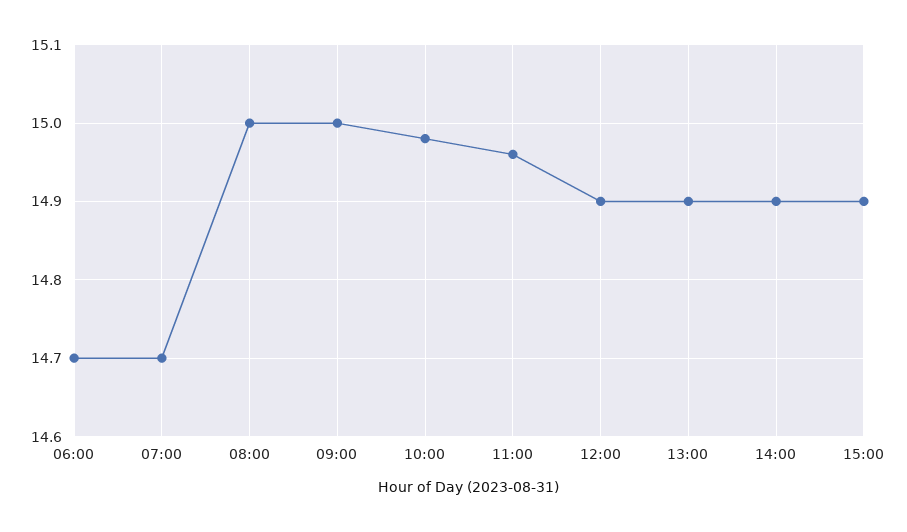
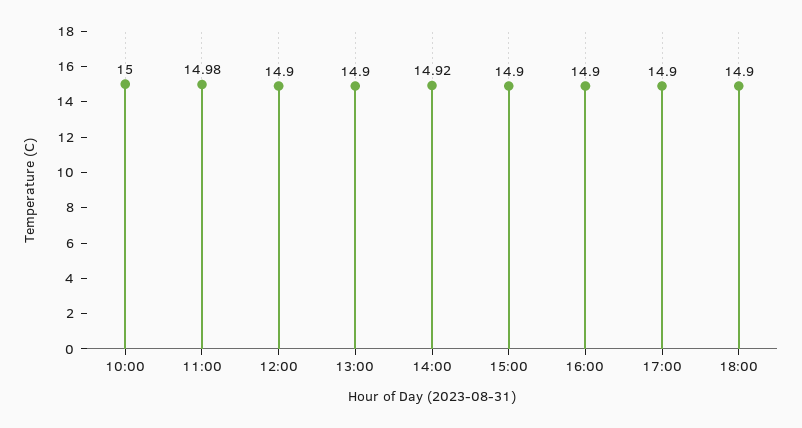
06:00: 14.7 -> none
07:00: 14.7 -> none
08:00: 15 -> none
09:00: 15 -> none
10:00: 14.98 -> 15
11:00: 14.96 -> 14.98
14:00: 14.9 -> 14.92
16:00: none -> 14.9
17:00: none -> 14.9
18:00: none -> 14.9

